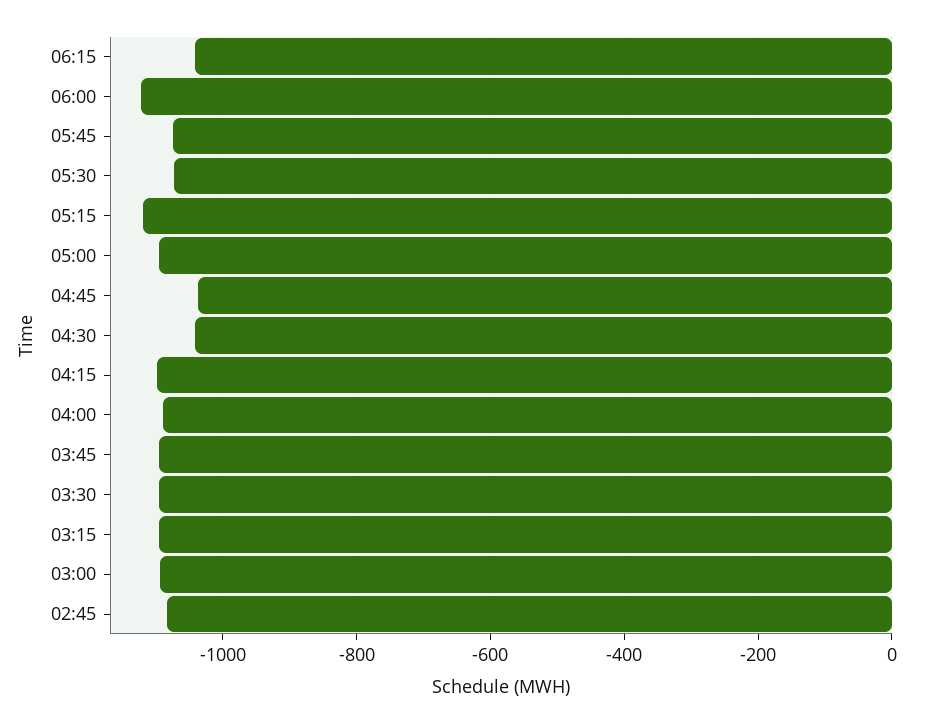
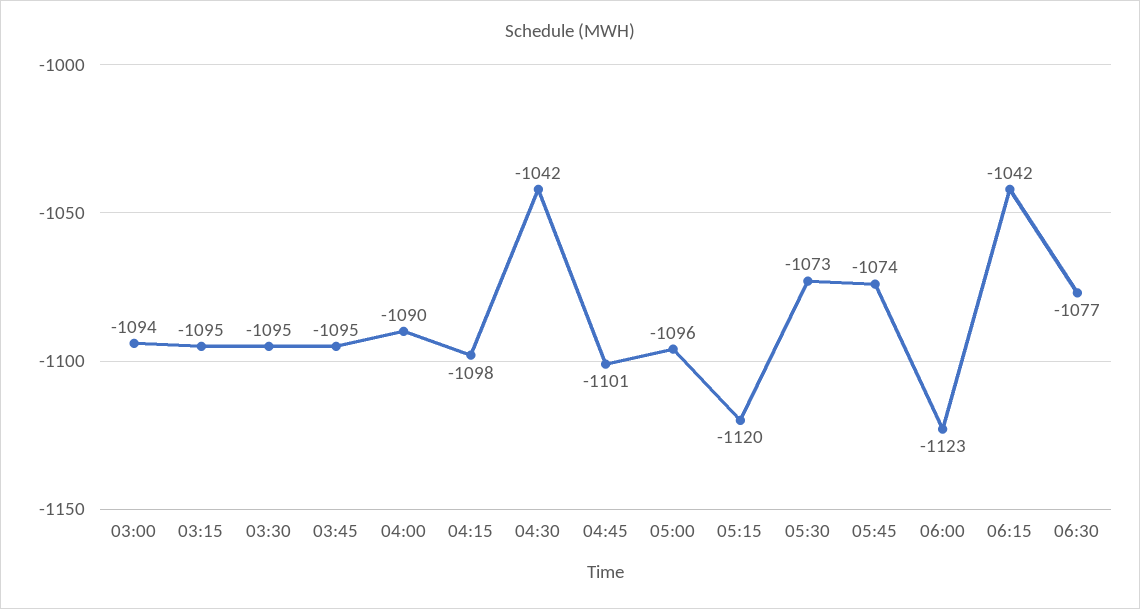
04:45: -1040 -> -1101
02:45: -1080 -> none
06:30: none -> -1077

